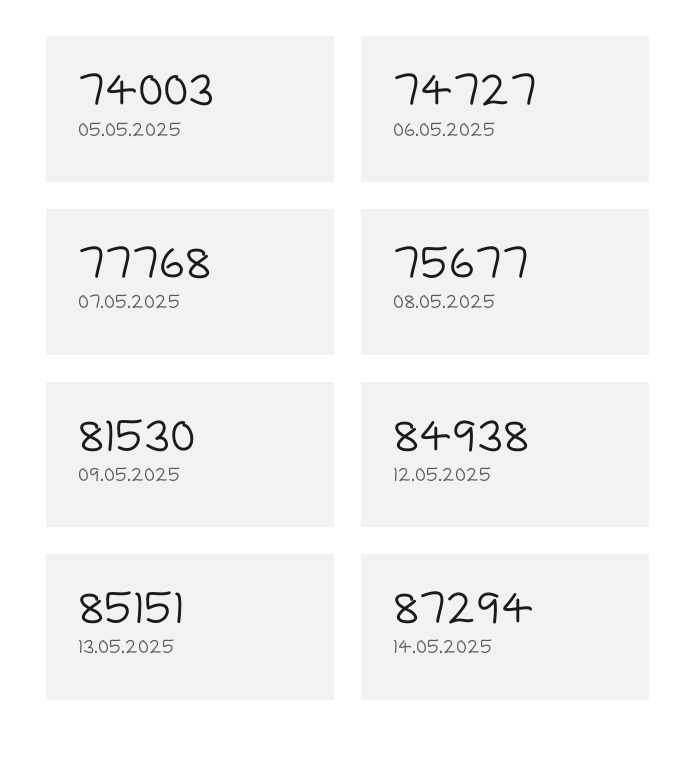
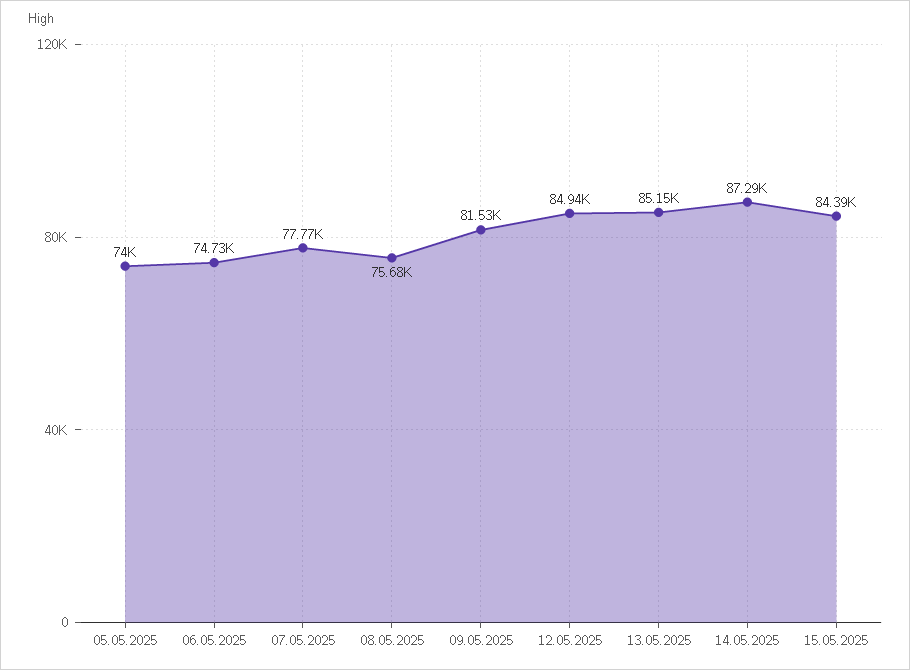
15.05.2025: none -> 84390

